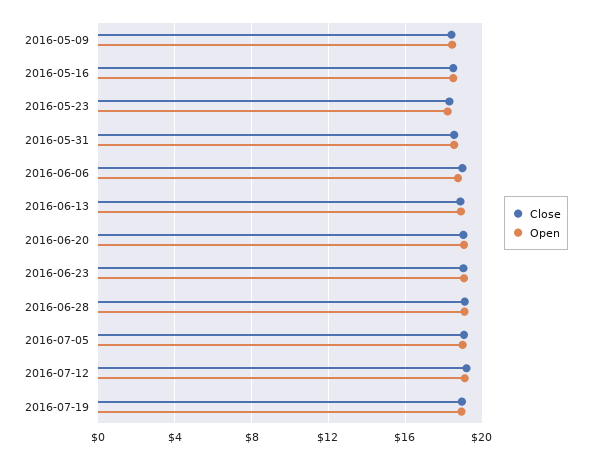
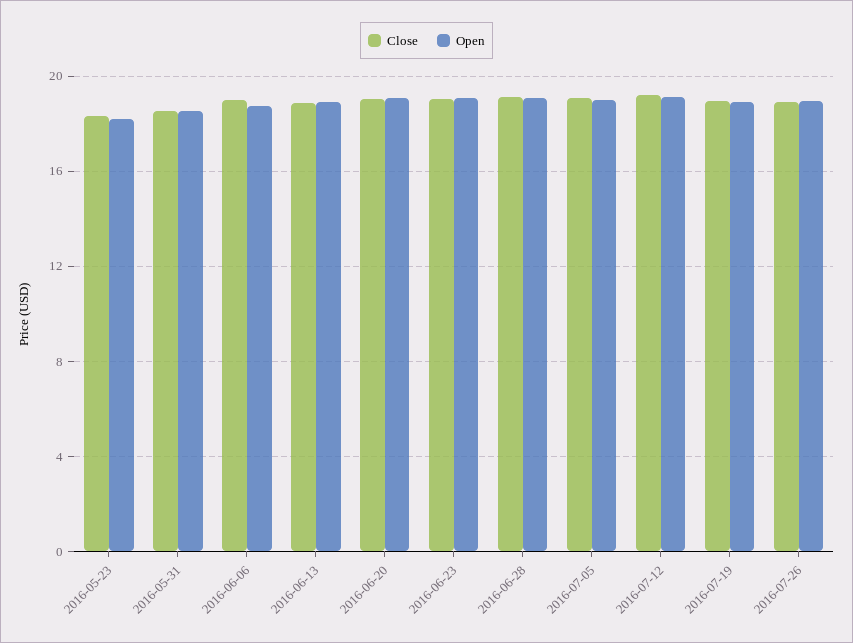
Close, 2016-05-09: 18.5 -> none
Open, 2016-05-09: 18.5 -> none
Close, 2016-05-16: 18.5 -> none
Open, 2016-05-16: 18.5 -> none
Close, 2016-07-26: none -> 19
Open, 2016-07-26: none -> 19

